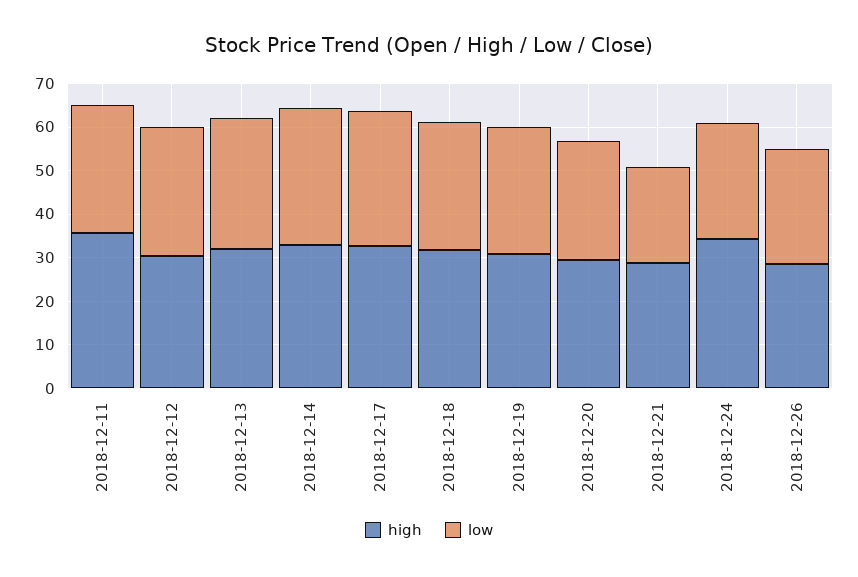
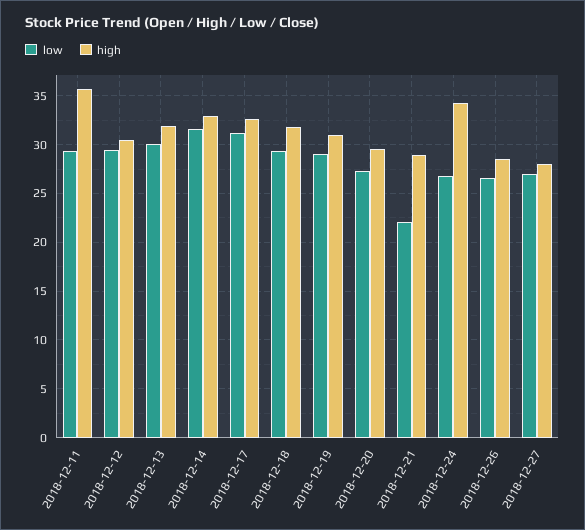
low, 2018-12-27: none -> 27
high, 2018-12-27: none -> 28

